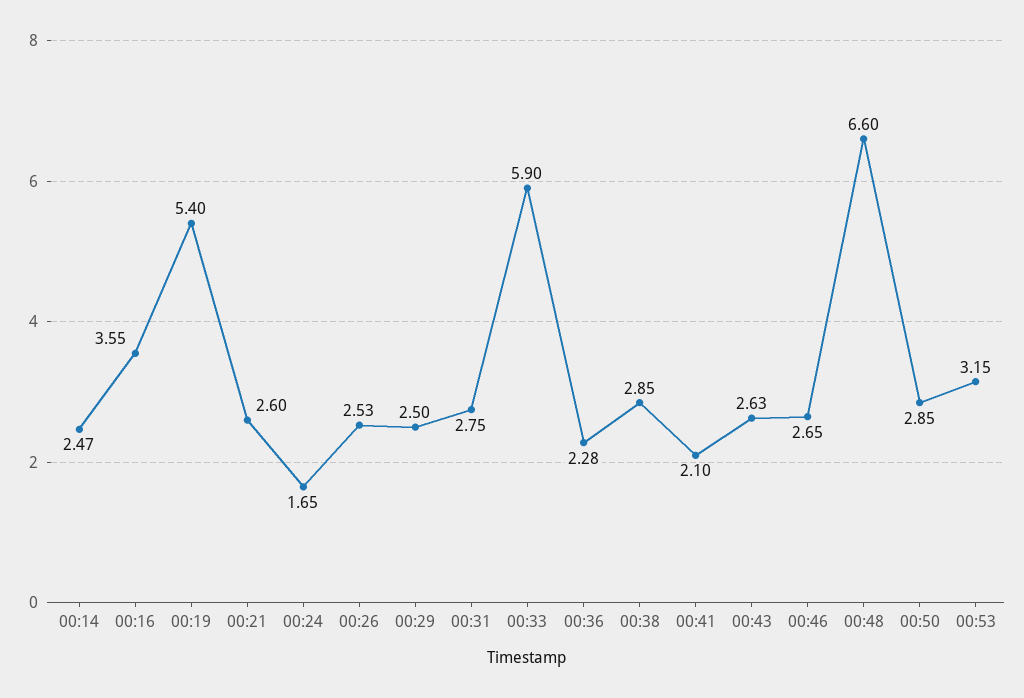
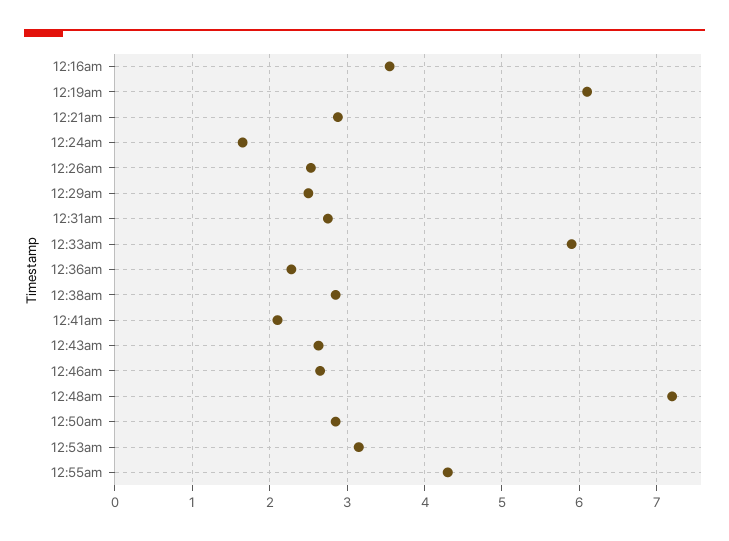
00:14: 2.47 -> none
00:19: 5.4 -> 6.1
00:21: 2.6 -> 2.9
00:48: 6.6 -> 7.2
12:55am: none -> 4.3

